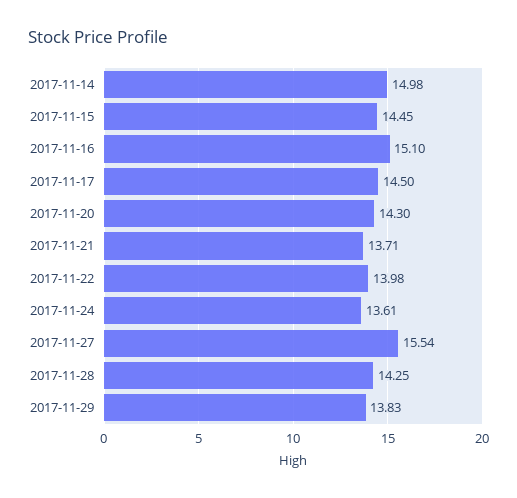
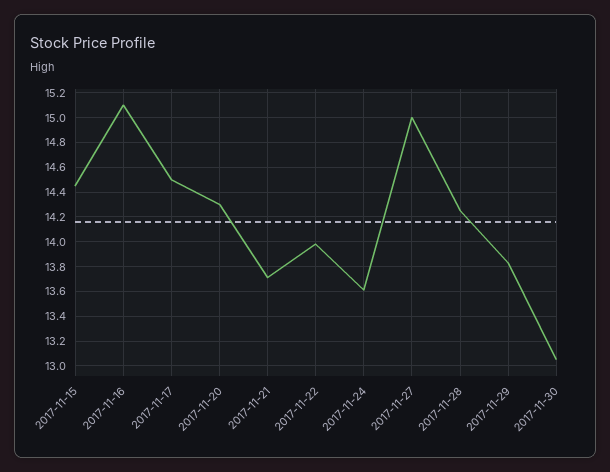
2017-11-14: 14.98 -> none
2017-11-27: 15.54 -> 15
2017-11-30: none -> 13.05

